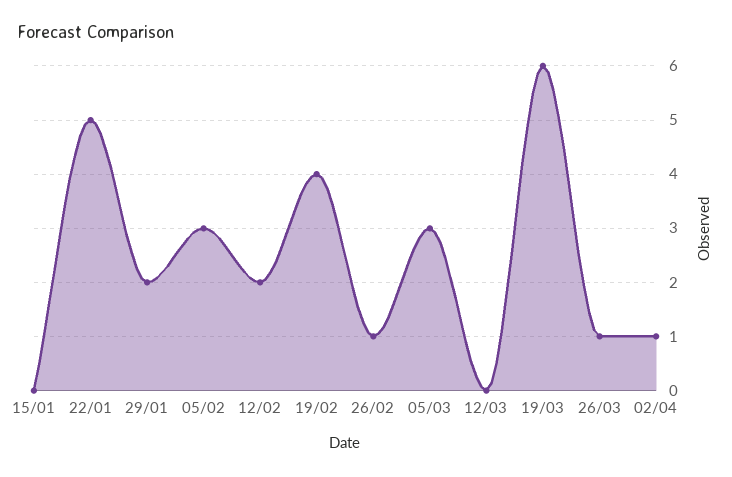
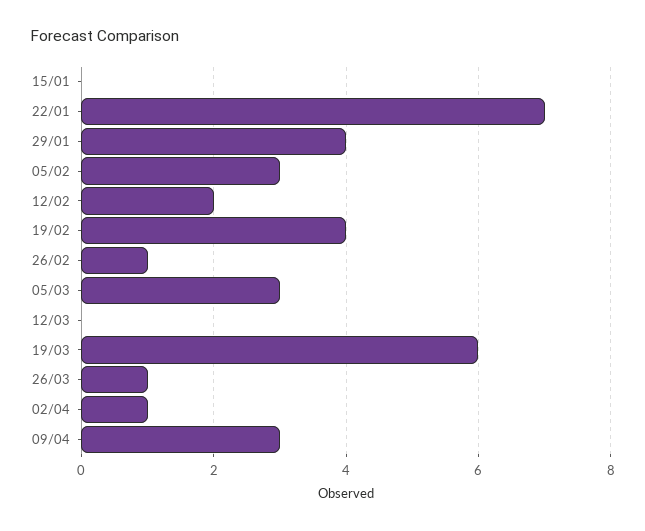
22/01: 5 -> 7
29/01: 2 -> 4
09/04: none -> 3

